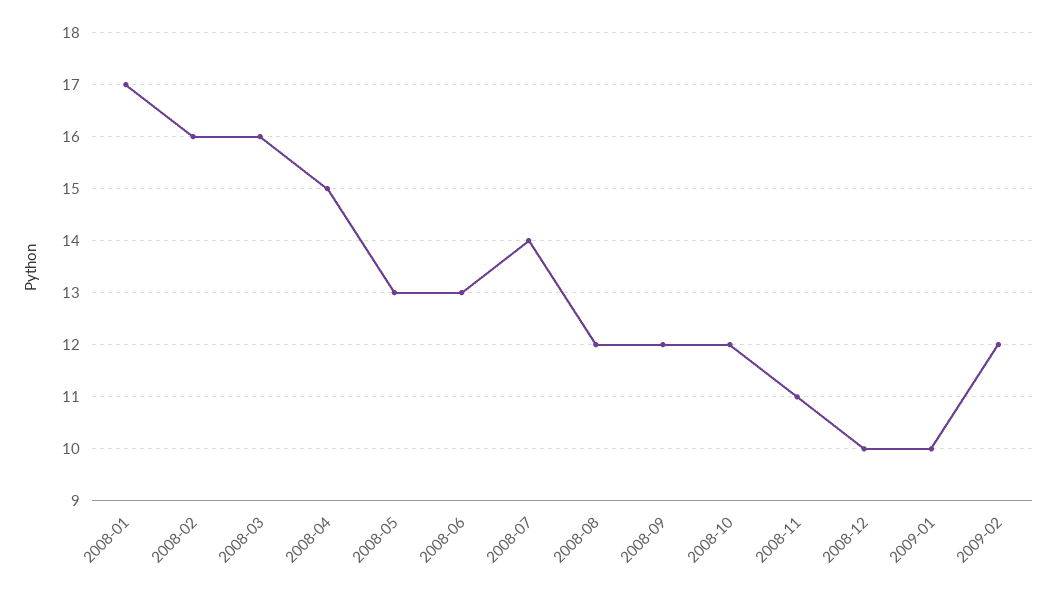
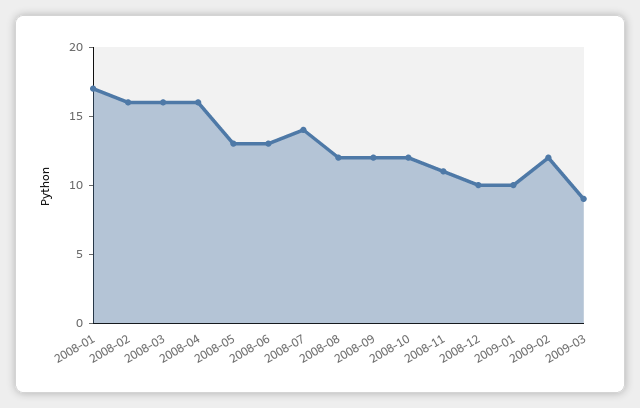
2008-04: 15 -> 16
2009-03: none -> 9

